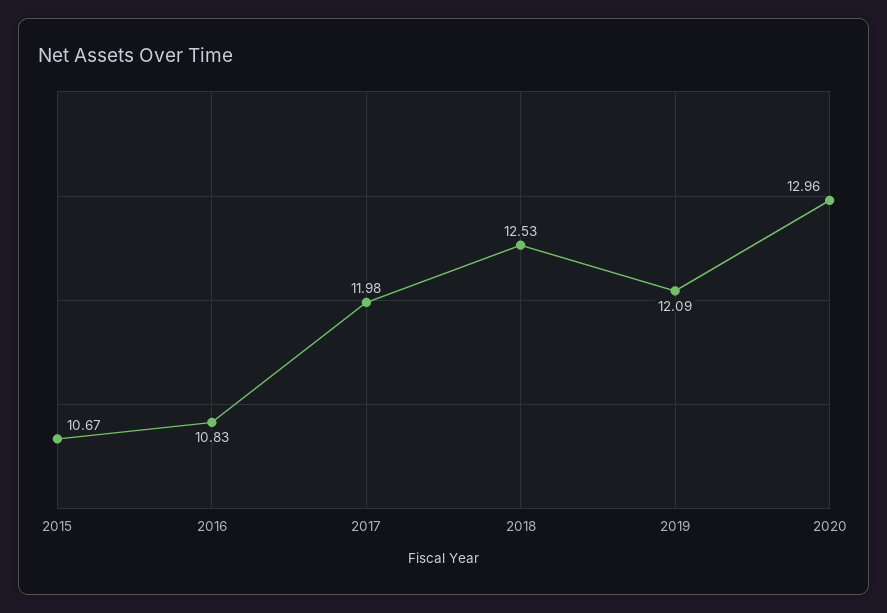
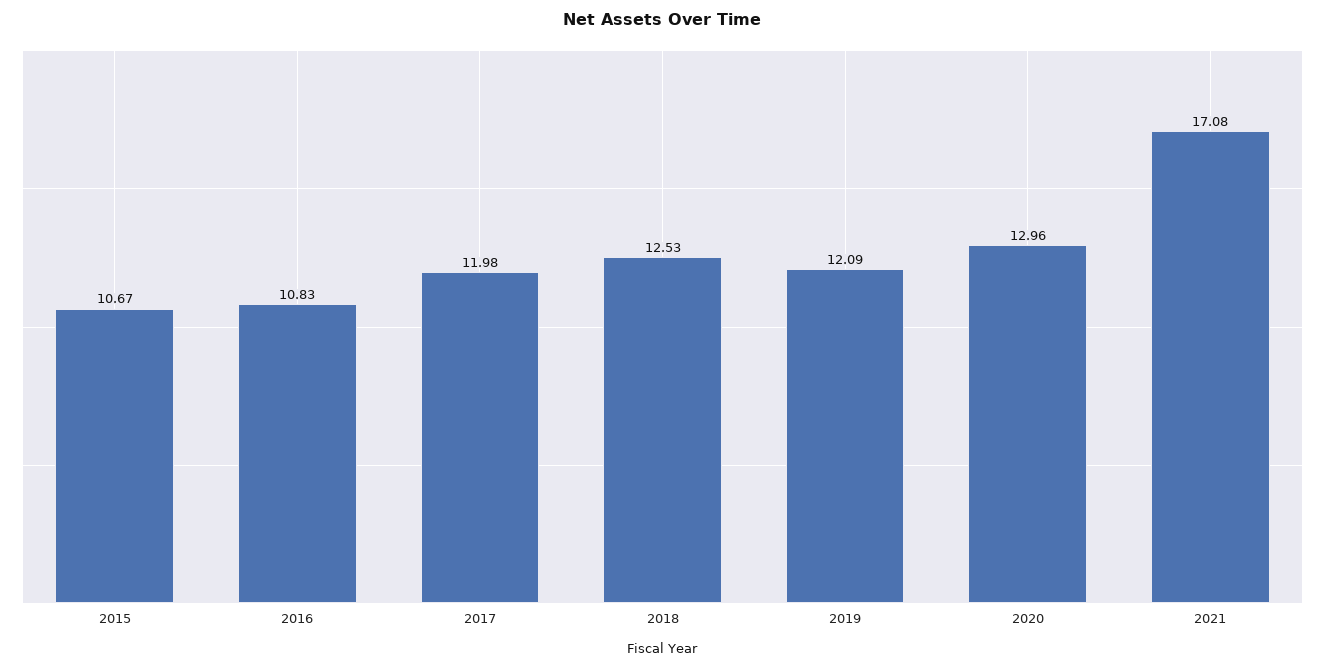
2021: none -> 17.08

